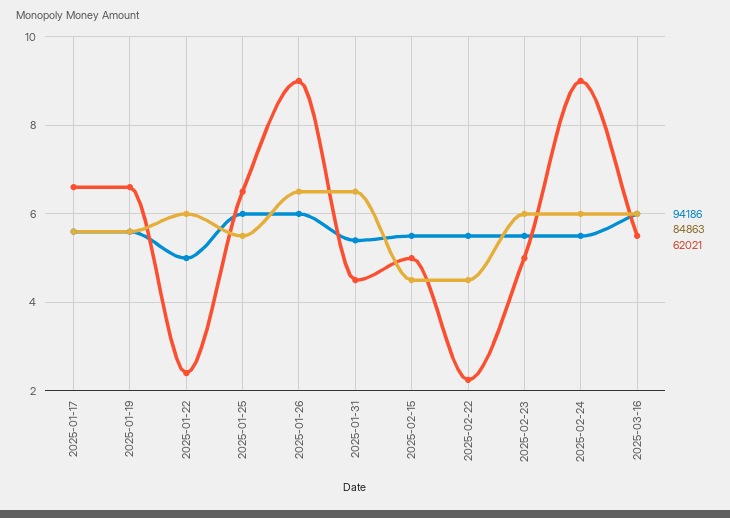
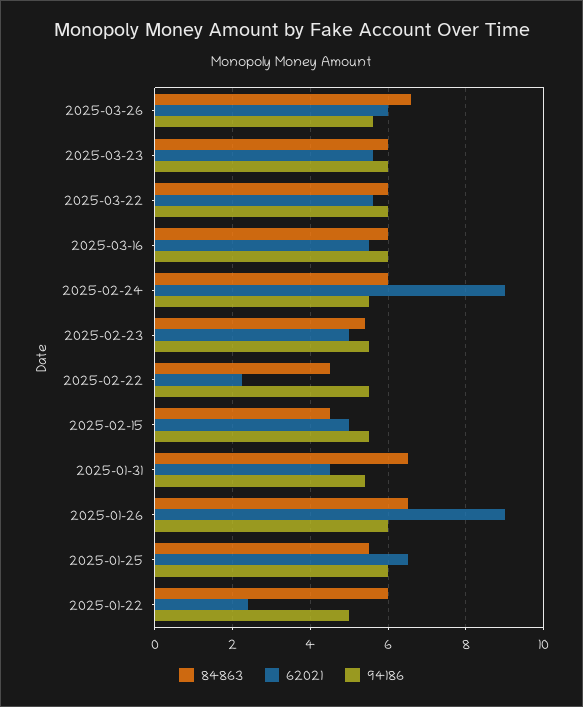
94186, 2025-01-17: 5.6 -> none
84863, 2025-01-17: 5.6 -> none
62021, 2025-01-17: 6.6 -> none
94186, 2025-01-19: 5.6 -> none
84863, 2025-01-19: 5.6 -> none
62021, 2025-01-19: 6.6 -> none
84863, 2025-02-23: 6 -> 5.4
84863, 2025-03-26: none -> 6.6
62021, 2025-03-26: none -> 6
94186, 2025-03-26: none -> 5.6
84863, 2025-03-23: none -> 6
62021, 2025-03-23: none -> 5.6
94186, 2025-03-23: none -> 6
84863, 2025-03-22: none -> 6
62021, 2025-03-22: none -> 5.6
94186, 2025-03-22: none -> 6

